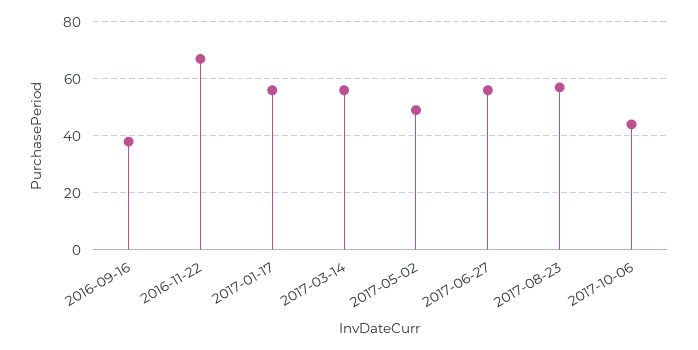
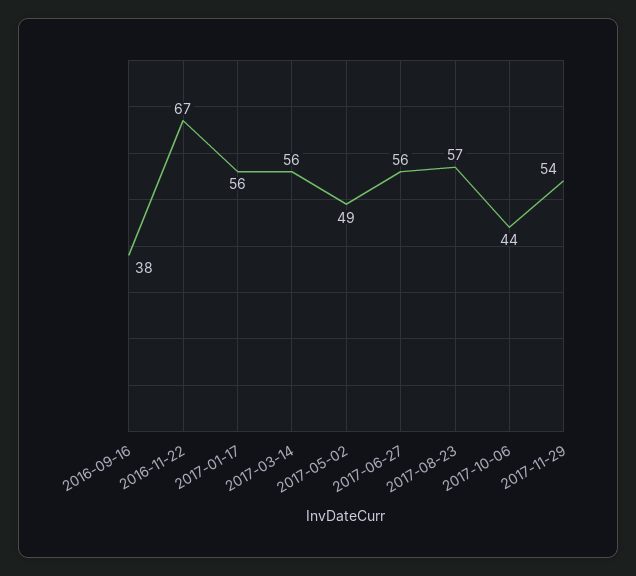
2017-11-29: none -> 54

